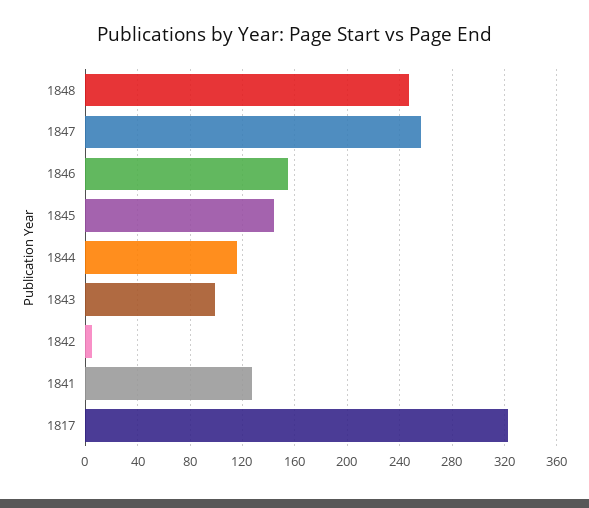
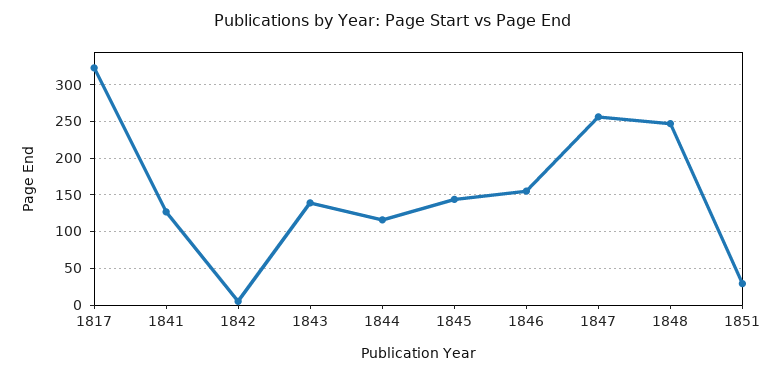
1843: 100 -> 140
1851: none -> 30

